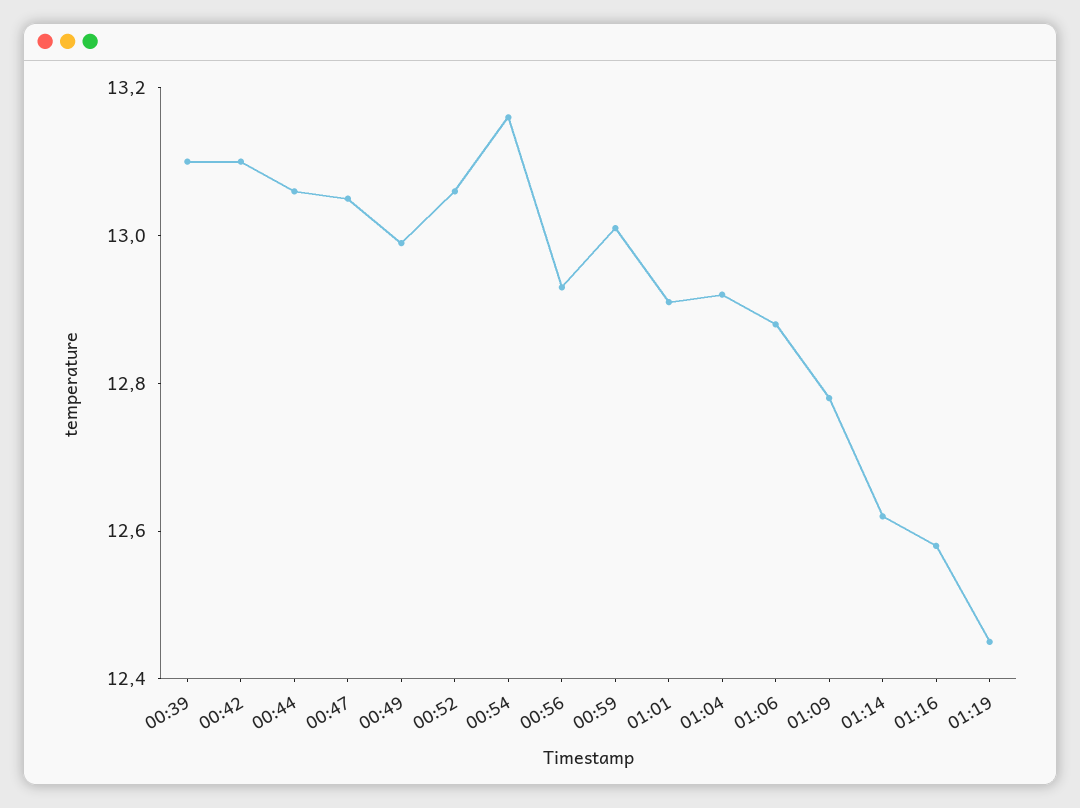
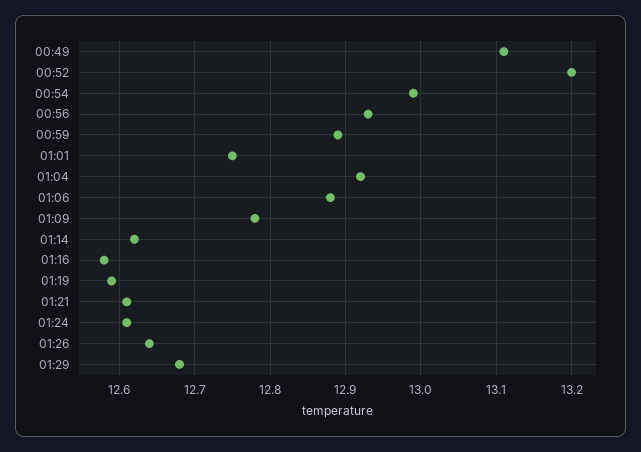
00:39: 13.1 -> none
00:42: 13.1 -> none
00:44: 13.05 -> none
00:47: 13.05 -> none
00:49: 13 -> 13.11
00:52: 13.05 -> 13.2
00:54: 13.15 -> 12.99
00:59: 13 -> 12.89
01:01: 12.9 -> 12.75
01:19: 12.45 -> 12.59
01:21: none -> 12.61
01:24: none -> 12.61
01:26: none -> 12.64
01:29: none -> 12.68

